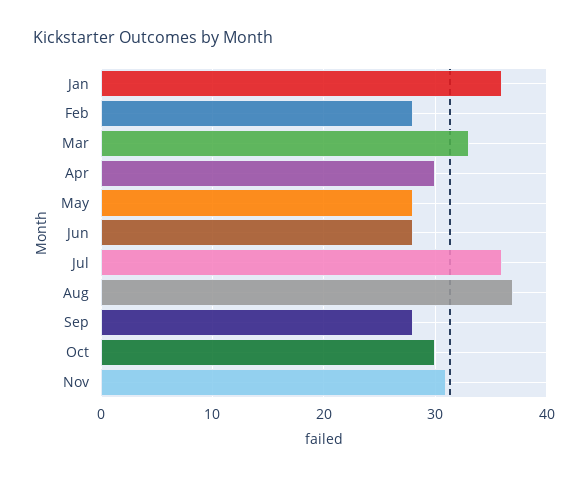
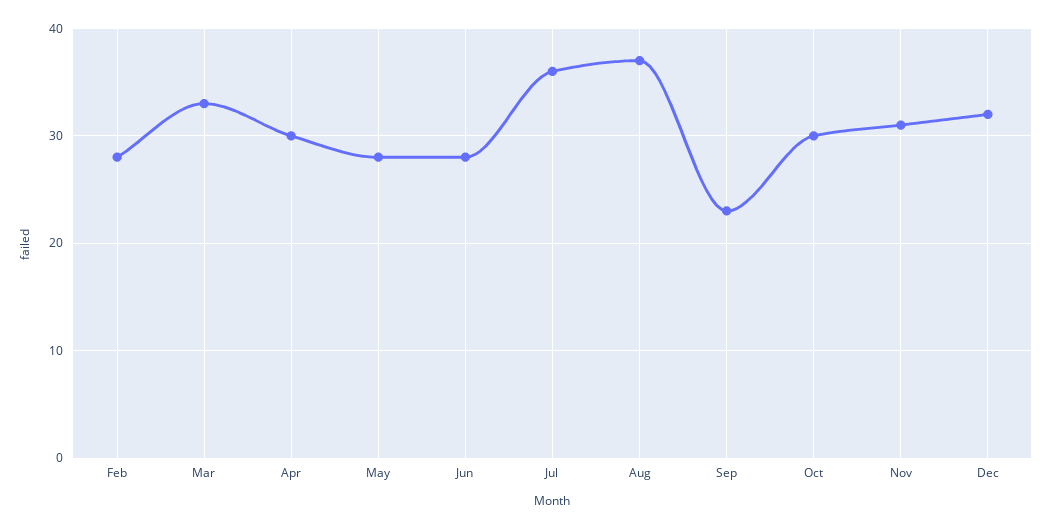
Jan: 36 -> none
Sep: 28 -> 23
Dec: none -> 32

